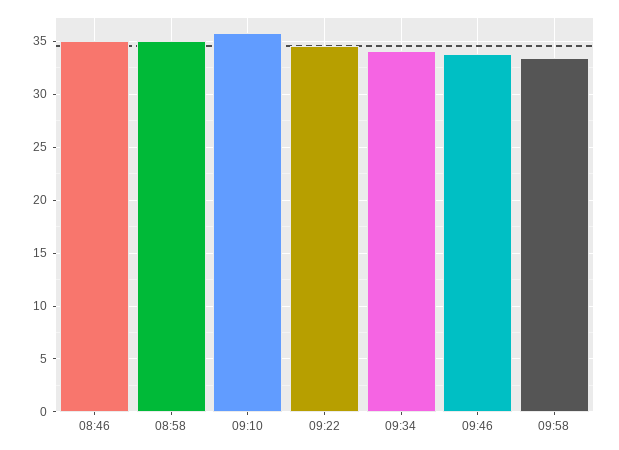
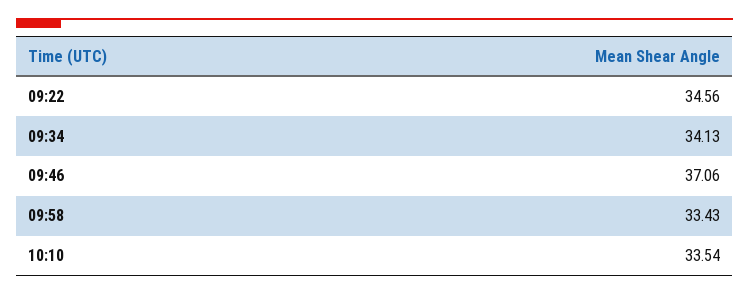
08:46: 35 -> none
08:58: 35 -> none
09:10: 36 -> none
09:46: 34 -> 37.06
10:10: none -> 33.54

